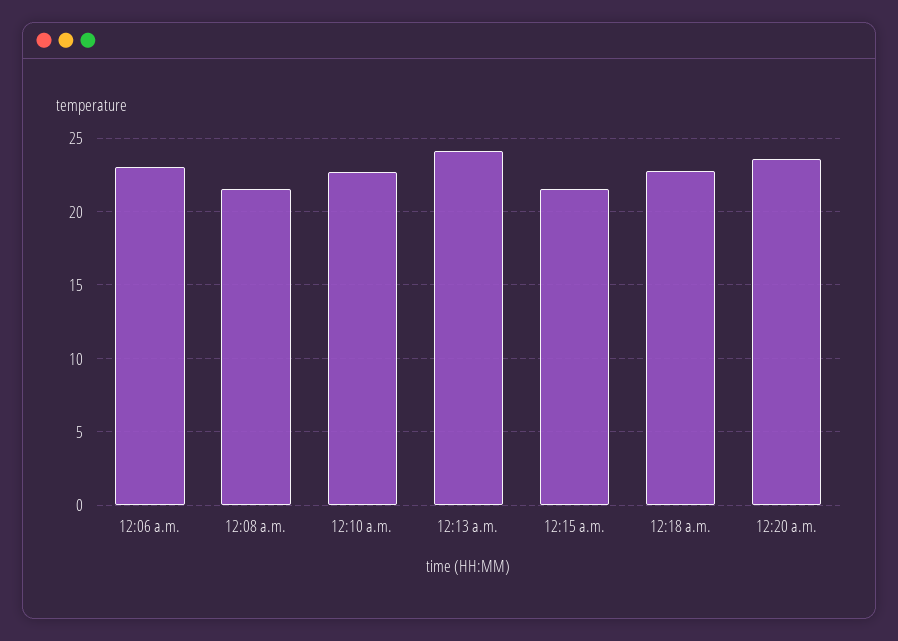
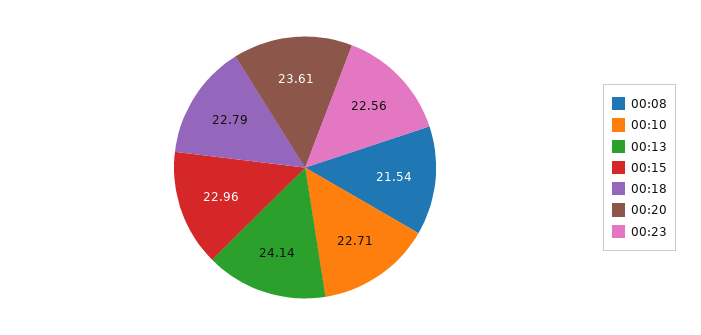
12:06 a.m.: 23 -> none
12:15 a.m.: 21.5 -> 22.96
00:23: none -> 22.56

